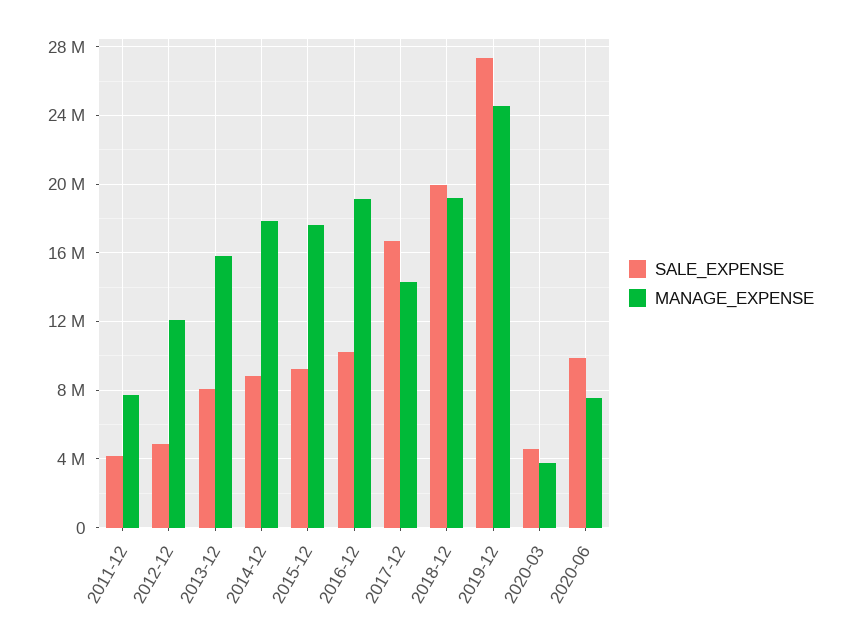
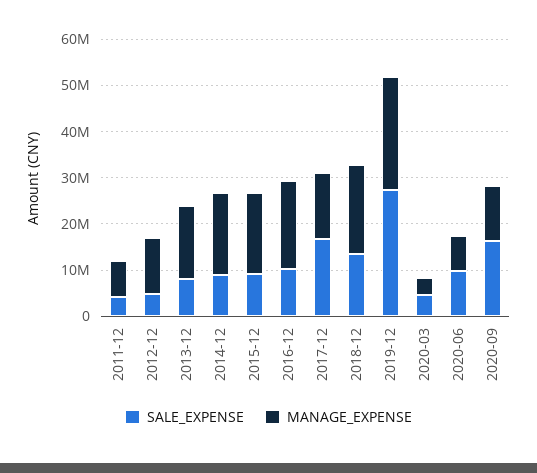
SALE_EXPENSE, 2018-12: 20000000 -> 14000000
SALE_EXPENSE, 2020-09: none -> 16000000
MANAGE_EXPENSE, 2020-09: none -> 12000000

